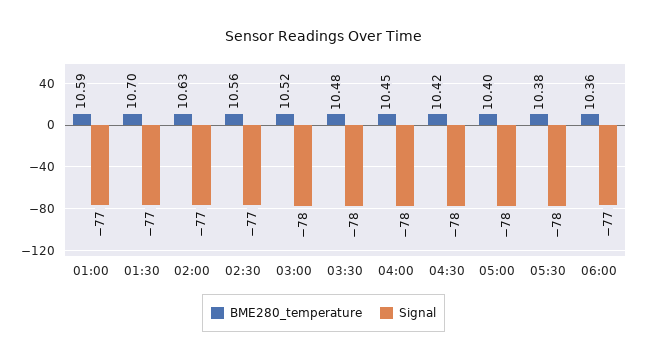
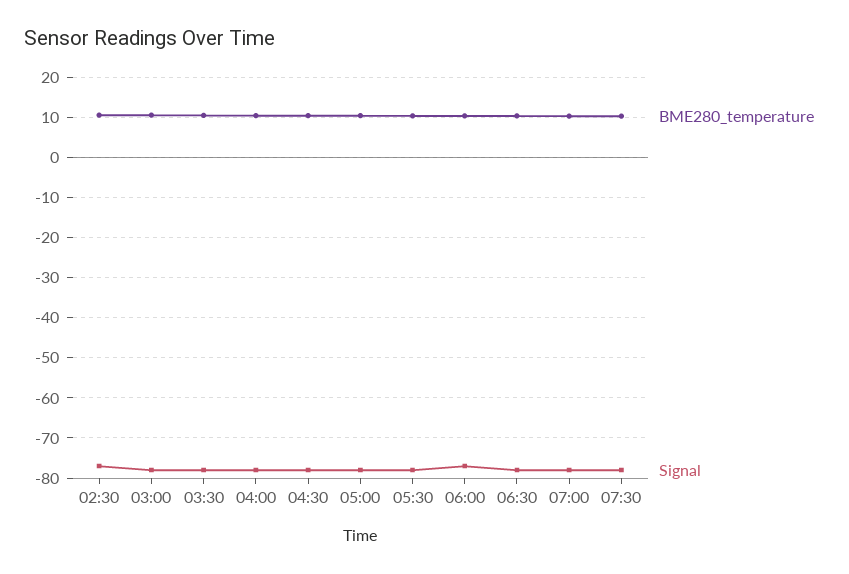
BME280_temperature, 01:00: 10.59 -> none
Signal, 01:00: -77 -> none
BME280_temperature, 01:30: 10.7 -> none
Signal, 01:30: -77 -> none
BME280_temperature, 02:00: 10.63 -> none
Signal, 02:00: -77 -> none
BME280_temperature, 06:30: none -> 10
Signal, 06:30: none -> -78
BME280_temperature, 07:00: none -> 10
Signal, 07:00: none -> -78
BME280_temperature, 07:30: none -> 10
Signal, 07:30: none -> -78

